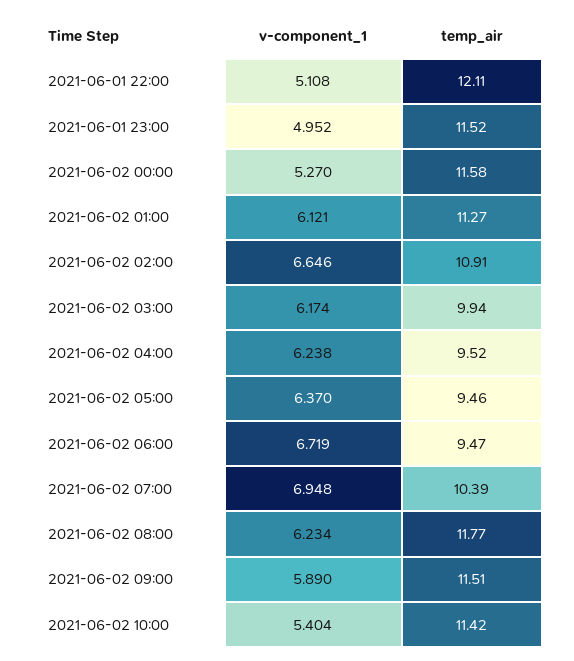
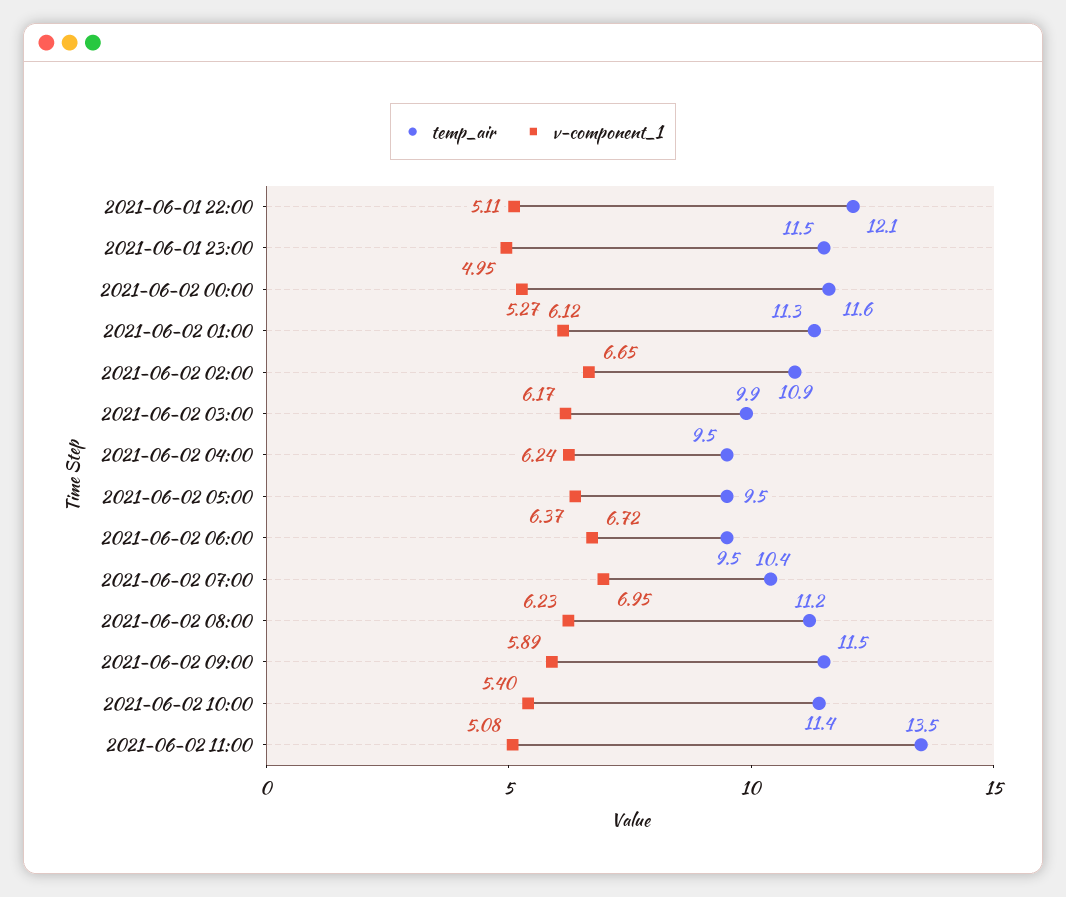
temp_air, 2021-06-02 08:00: 11.77 -> 11.2
temp_air, 2021-06-02 11:00: none -> 13.5
v-component_1, 2021-06-02 11:00: none -> 5.08

